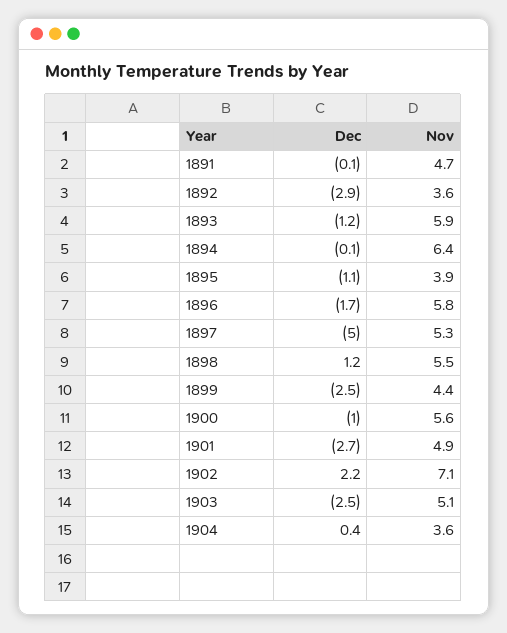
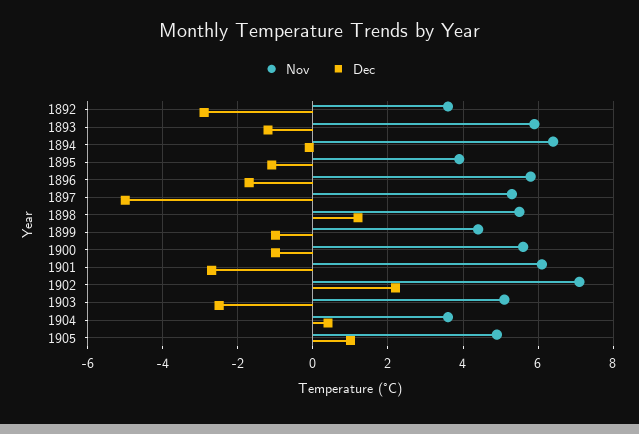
Dec, 1891: -0.1 -> none
Nov, 1891: 4.7 -> none
Dec, 1899: -2.5 -> -1
Nov, 1901: 4.9 -> 6
Nov, 1905: none -> 5
Dec, 1905: none -> 1

